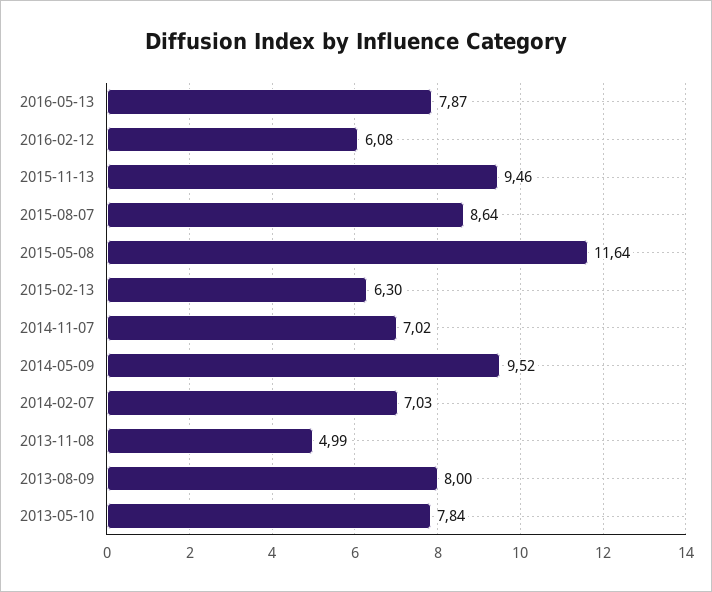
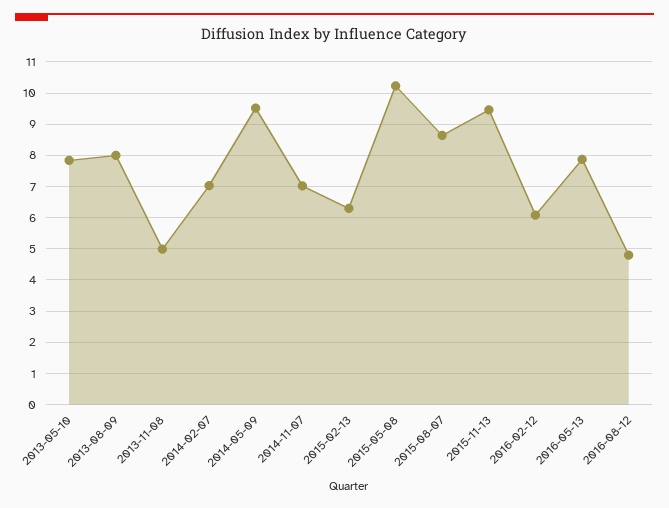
2015-05-08: 11.64 -> 10.2
2016-08-12: none -> 4.8

